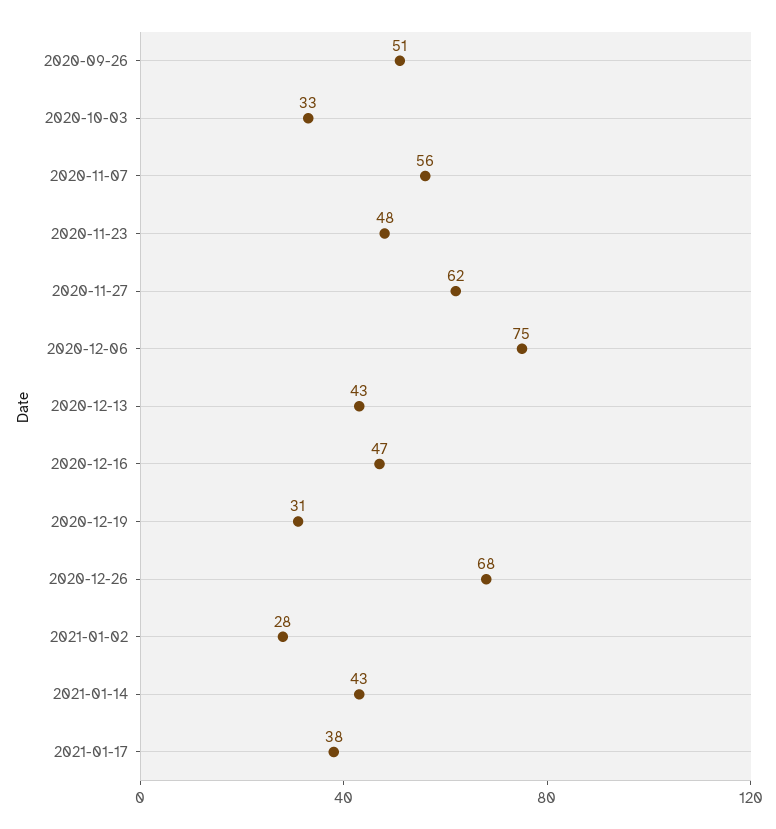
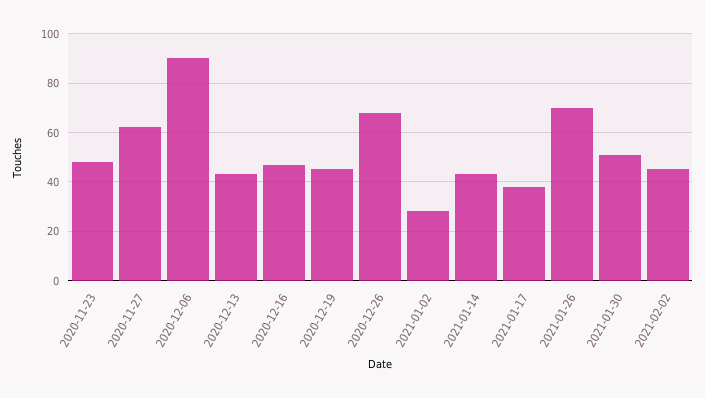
2020-09-26: 51 -> none
2020-10-03: 33 -> none
2020-11-07: 56 -> none
2020-12-06: 75 -> 90
2020-12-19: 31 -> 45
2021-01-26: none -> 70
2021-01-30: none -> 50
2021-02-02: none -> 45

